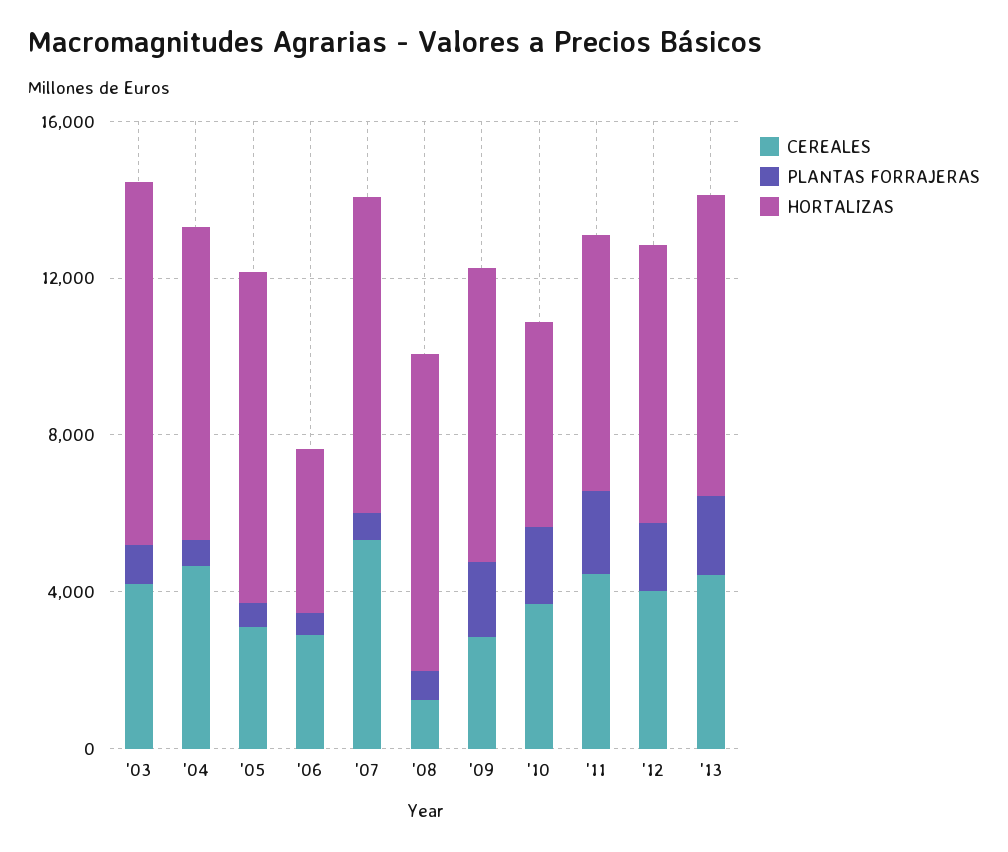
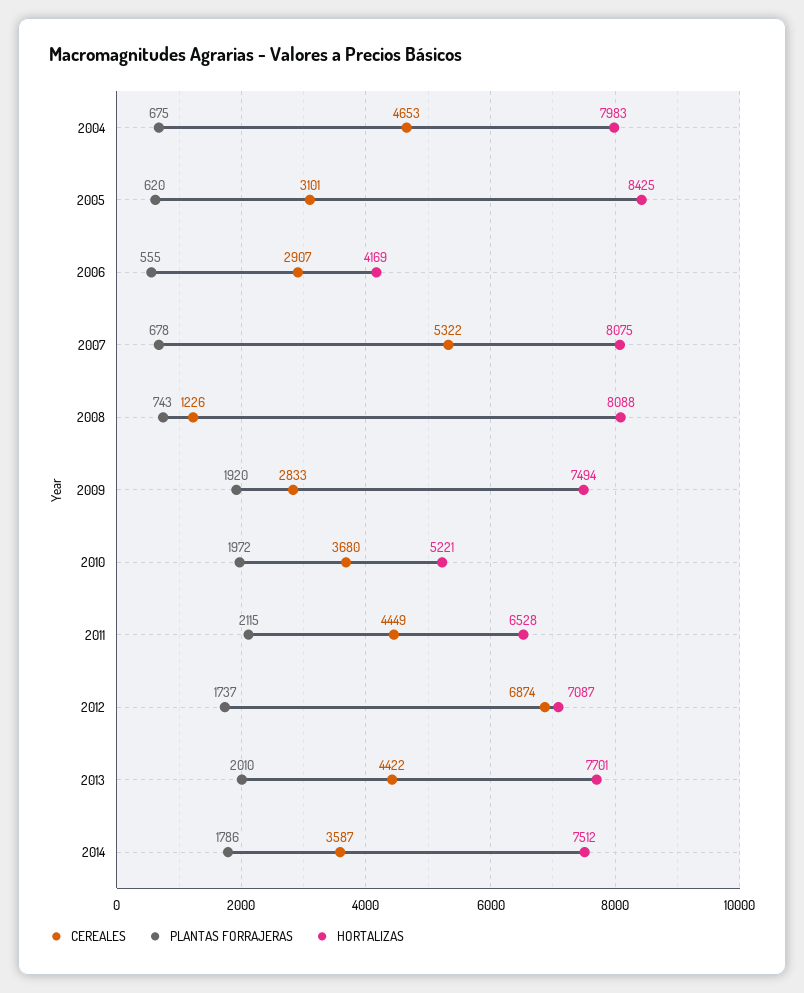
CEREALES, '03: 4000 -> none
PLANTAS FORRAJERAS, '03: 1000 -> none
HORTALIZAS, '03: 9000 -> none
CEREALES, '12: 4000 -> 6874
CEREALES, 2014: none -> 3587
PLANTAS FORRAJERAS, 2014: none -> 1786
HORTALIZAS, 2014: none -> 7512

